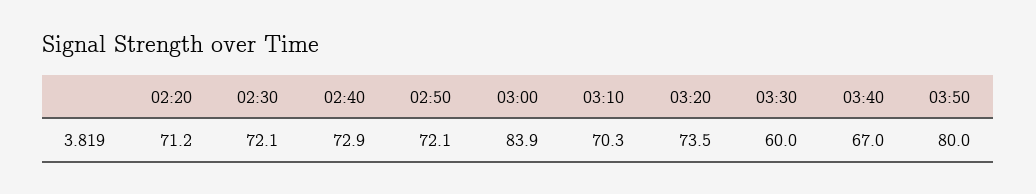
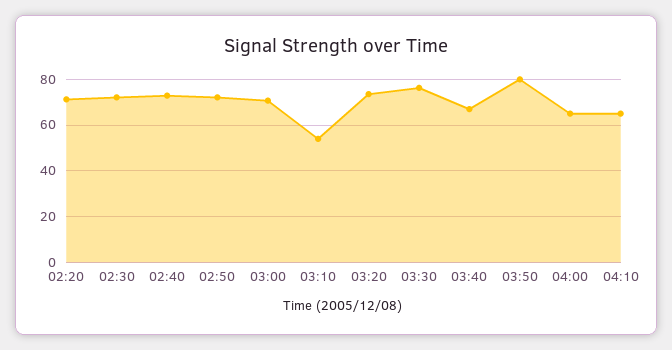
03:00: 83.9 -> 70
03:10: 70.3 -> 55
03:30: 60 -> 75
04:00: none -> 65
04:10: none -> 65

